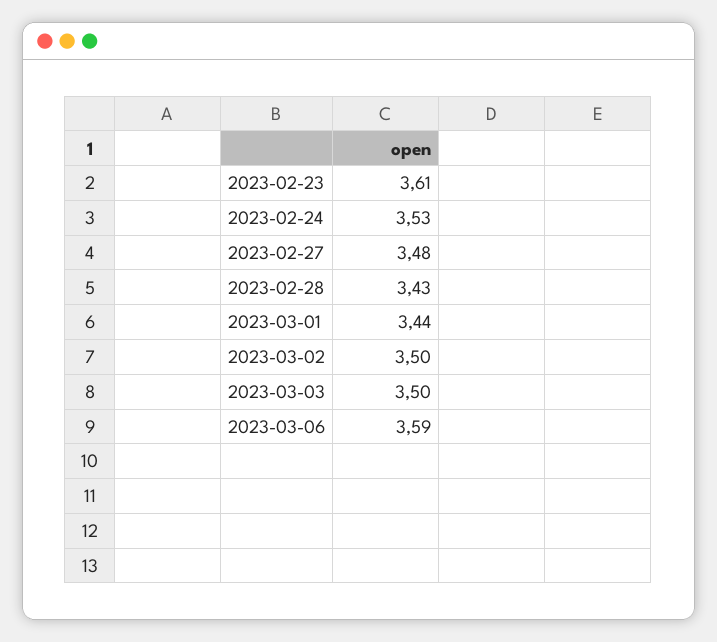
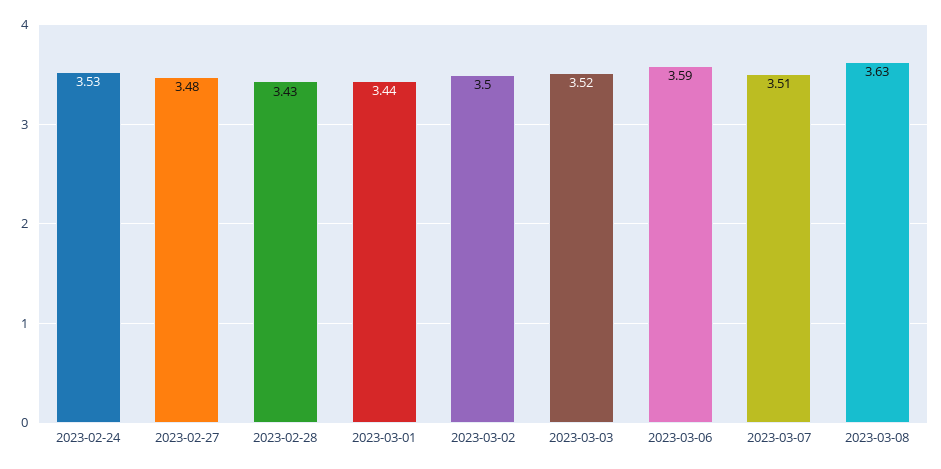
2023-02-23: 3.61 -> none
2023-03-03: 3.5 -> 3.52
2023-03-07: none -> 3.51
2023-03-08: none -> 3.63

